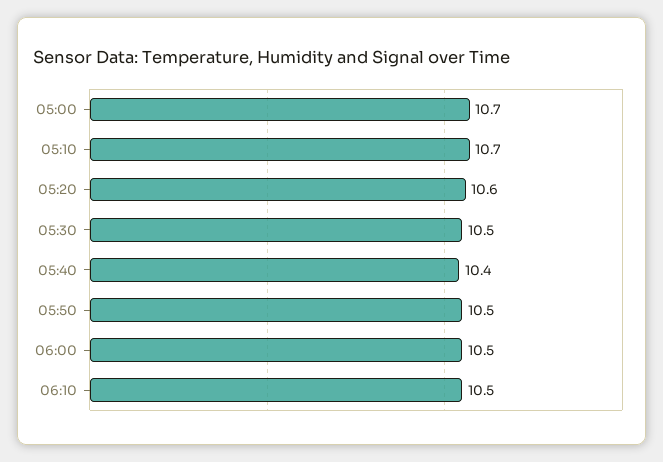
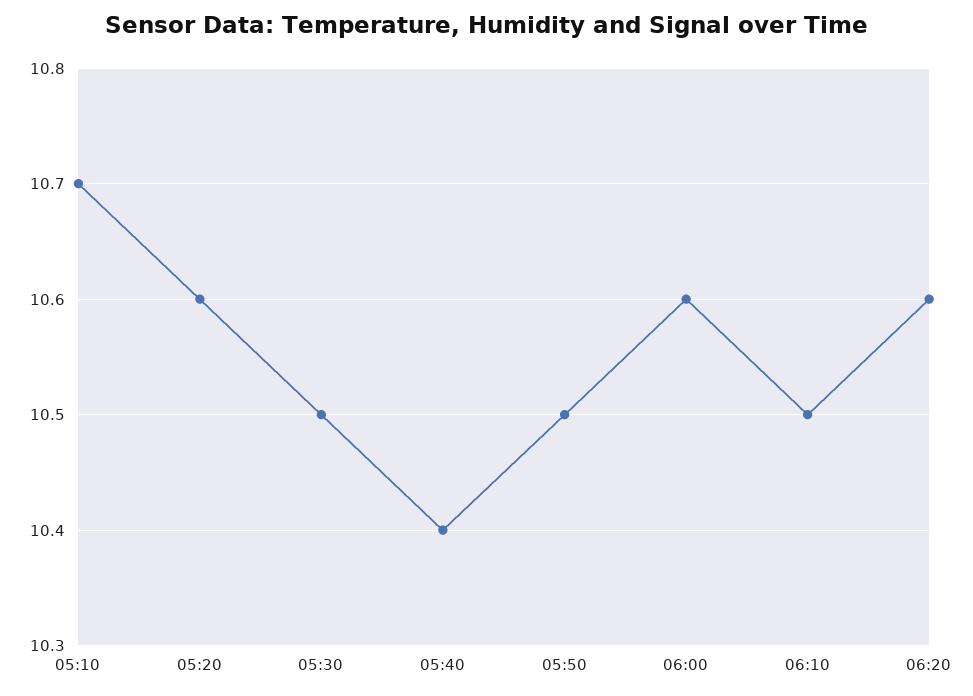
05:00: 10.7 -> none
06:00: 10.5 -> 10.6
06:20: none -> 10.6

